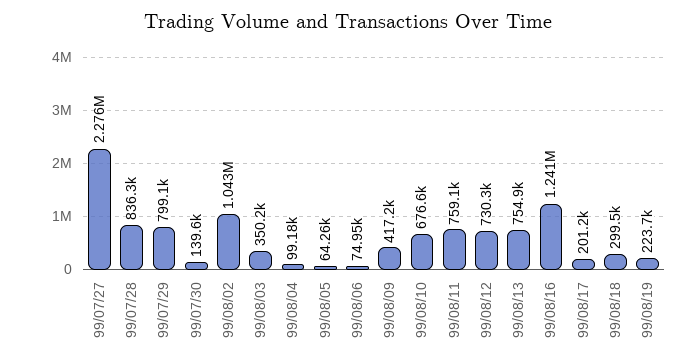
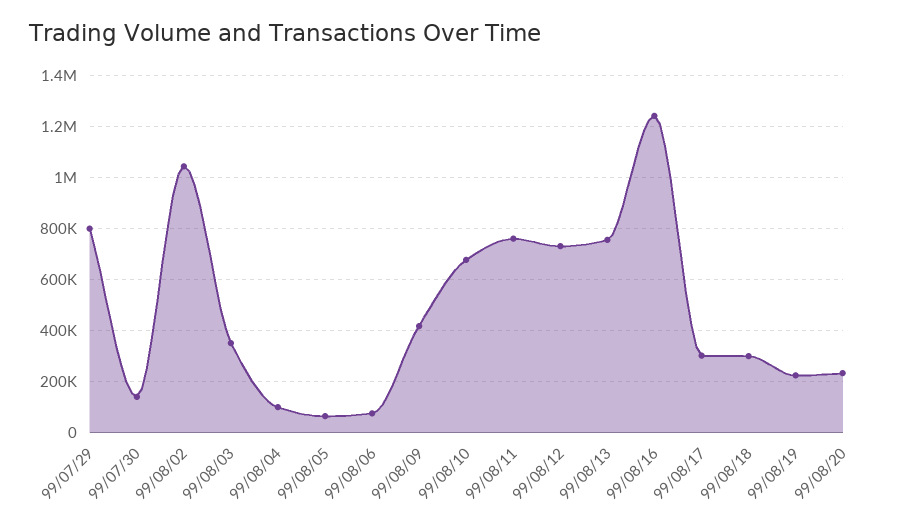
99/07/27: 2276000 -> none
99/07/28: 836300 -> none
99/08/17: 201200 -> 300000
99/08/20: none -> 225000

